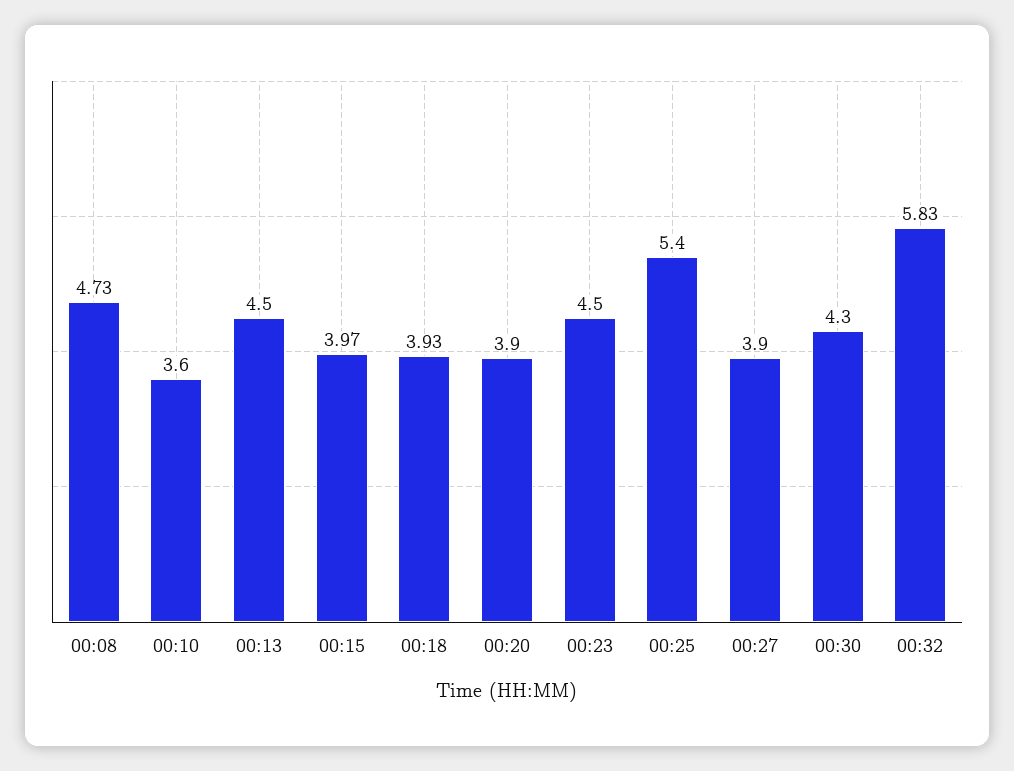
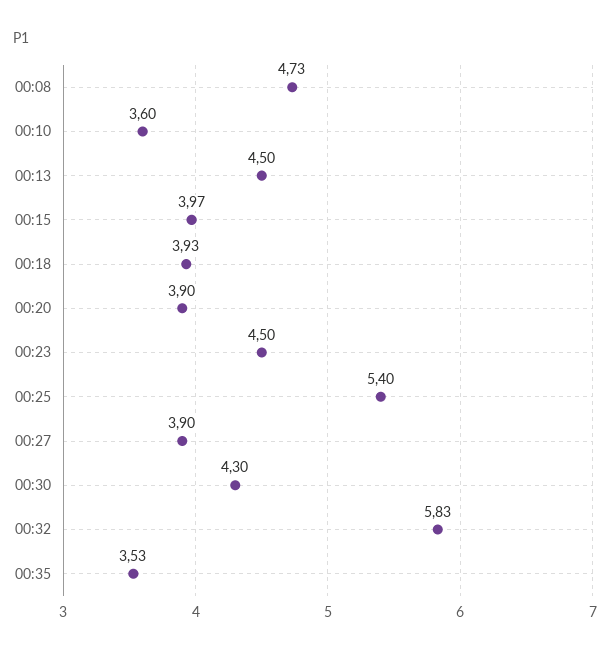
00:35: none -> 3.53

